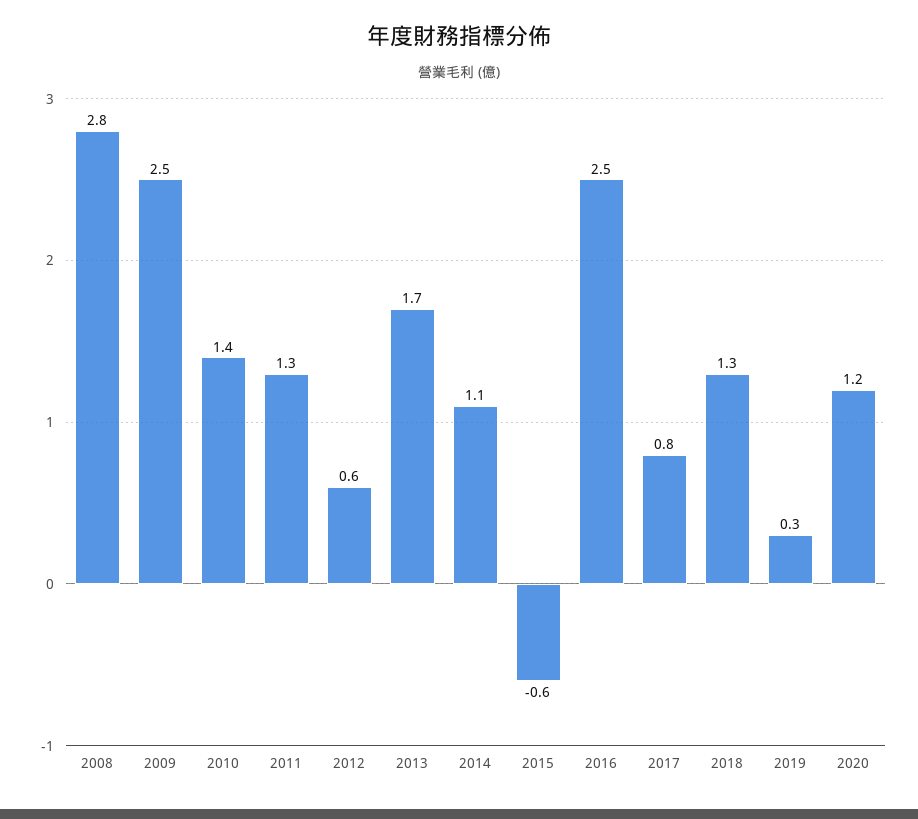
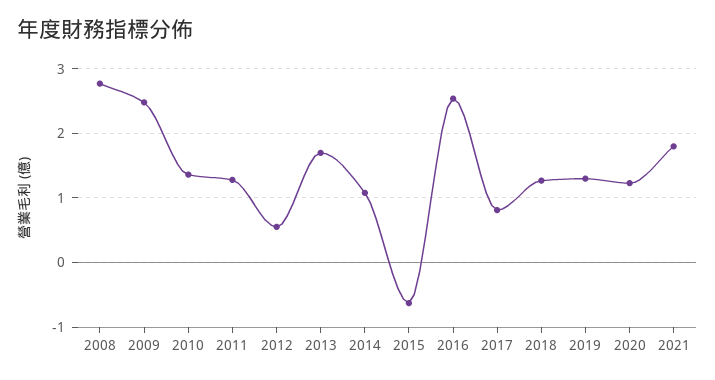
2019: 0.3 -> 1.3
2021: none -> 1.8

